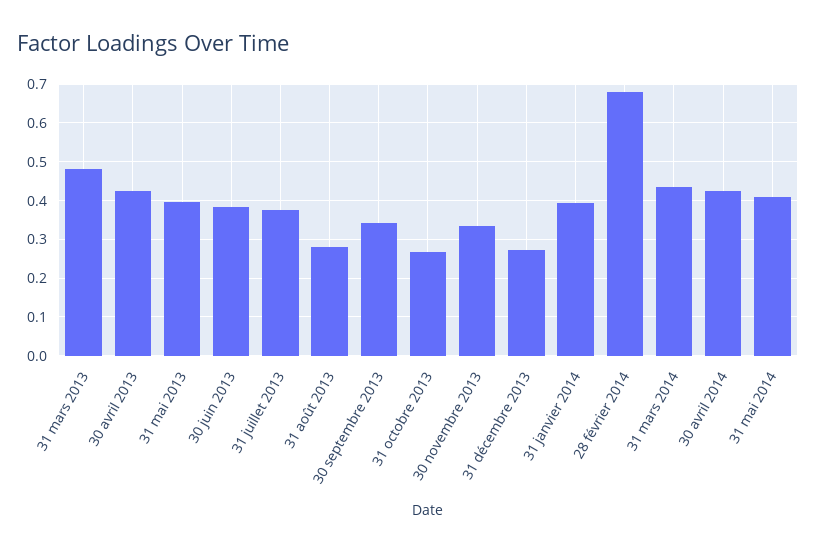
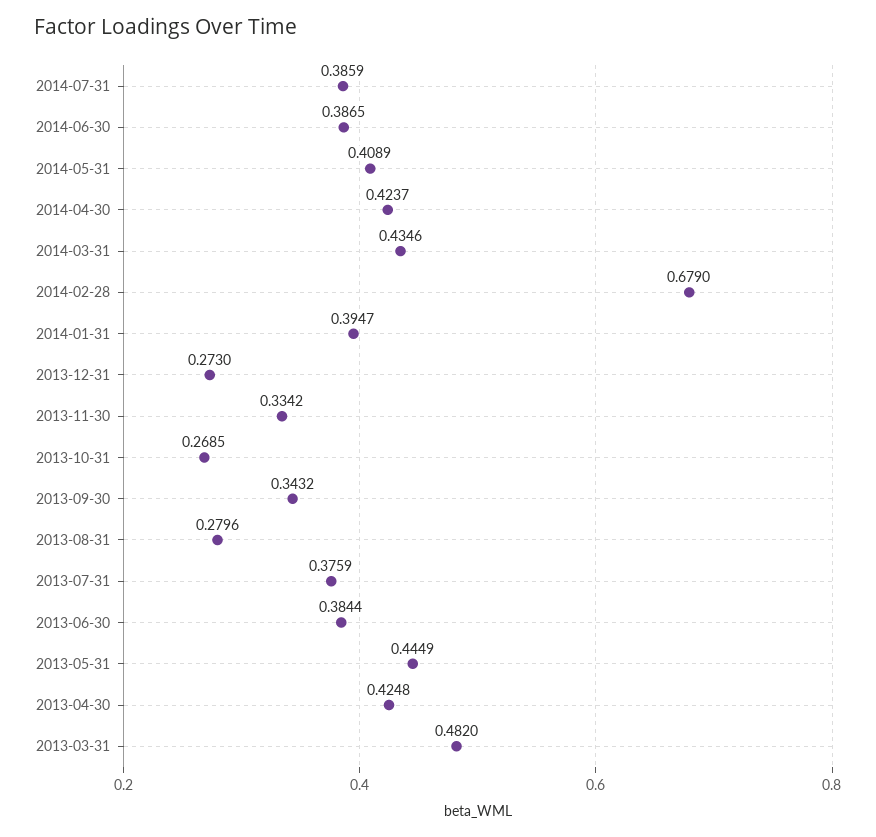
31 mai 2013: 0.4 -> 0.4449
2014-07-31: none -> 0.3859
2014-06-30: none -> 0.3865

